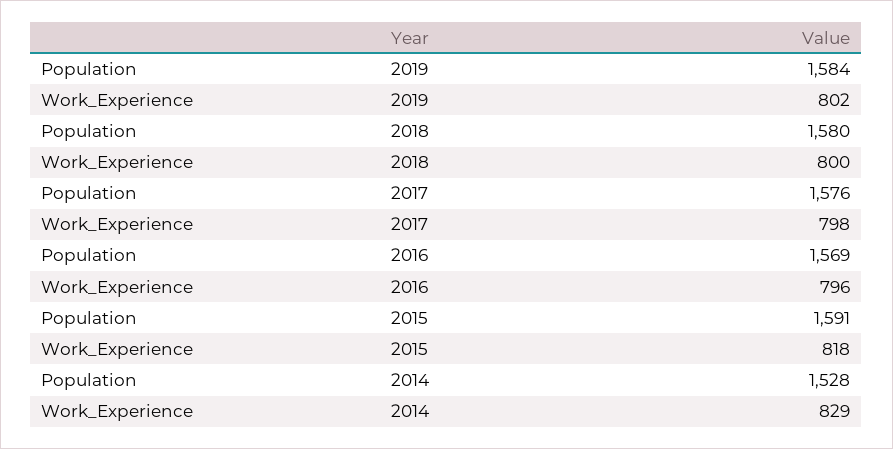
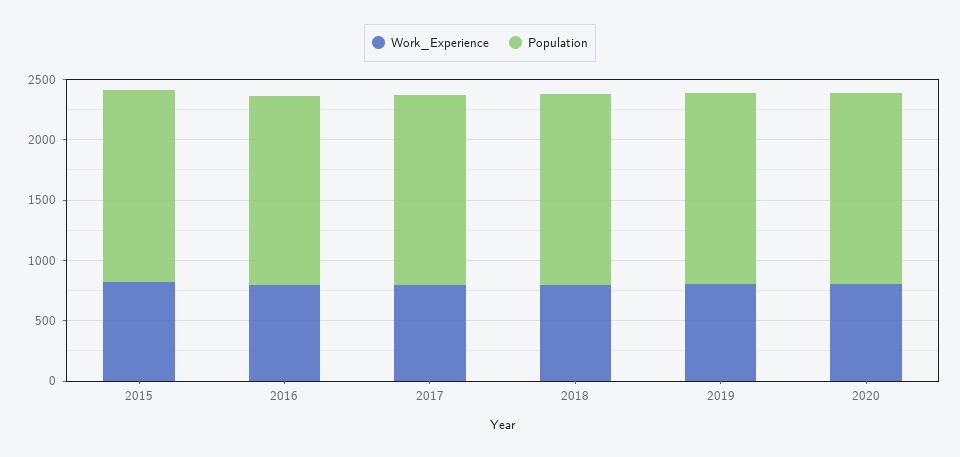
Population, 2014: 1528 -> none
Work_Experience, 2014: 829 -> none
Work_Experience, 2020: none -> 800
Population, 2020: none -> 1600

